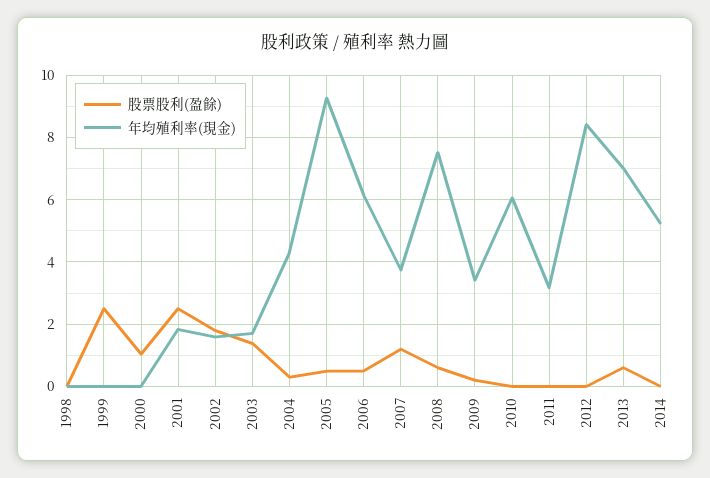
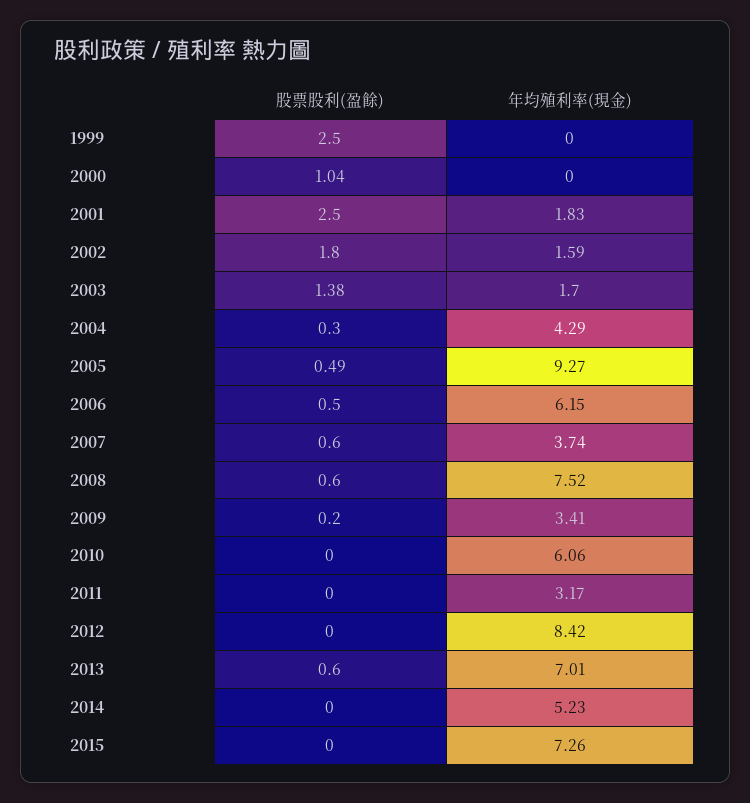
股票股利(盈餘), 1998: 0 -> none
年均殖利率(現金), 1998: 0 -> none
股票股利(盈餘), 2007: 1.2 -> 0.6
股票股利(盈餘), 2015: none -> 0
年均殖利率(現金), 2015: none -> 7.26

